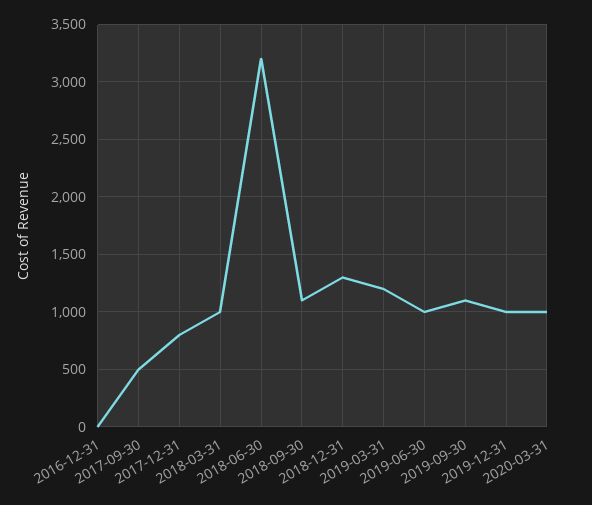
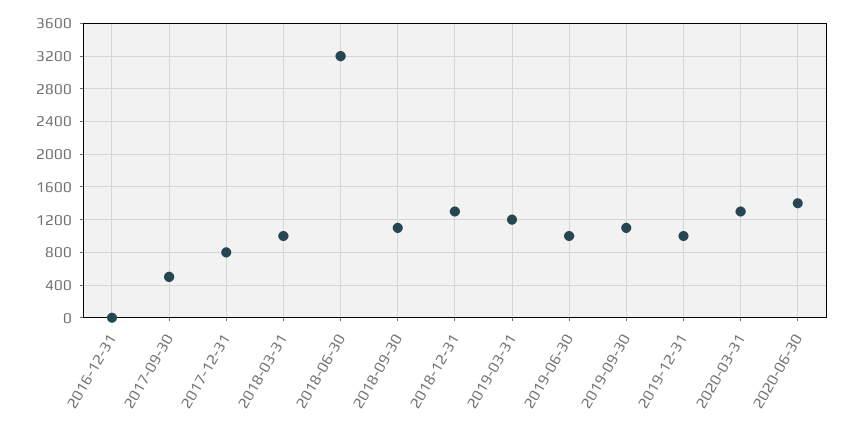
2020-03-31: 1000 -> 1300
2020-06-30: none -> 1400

